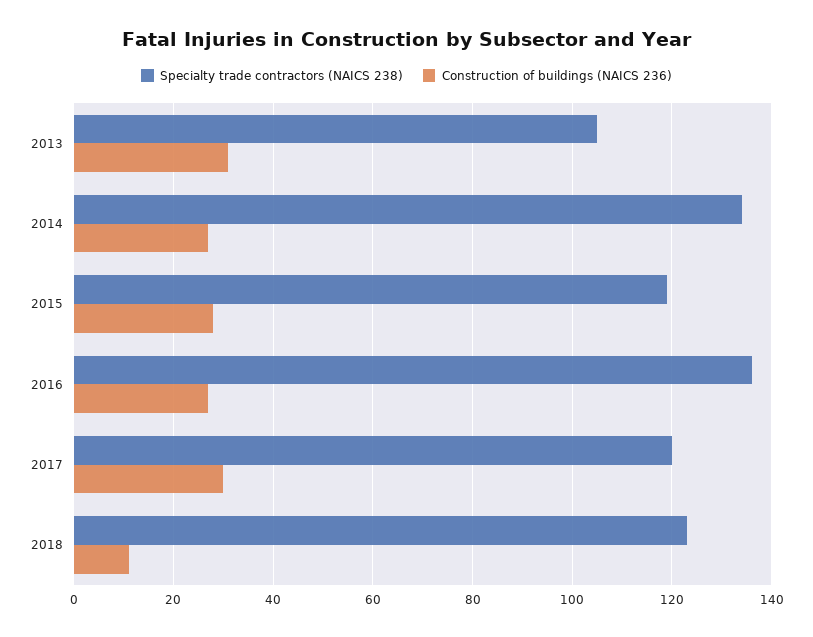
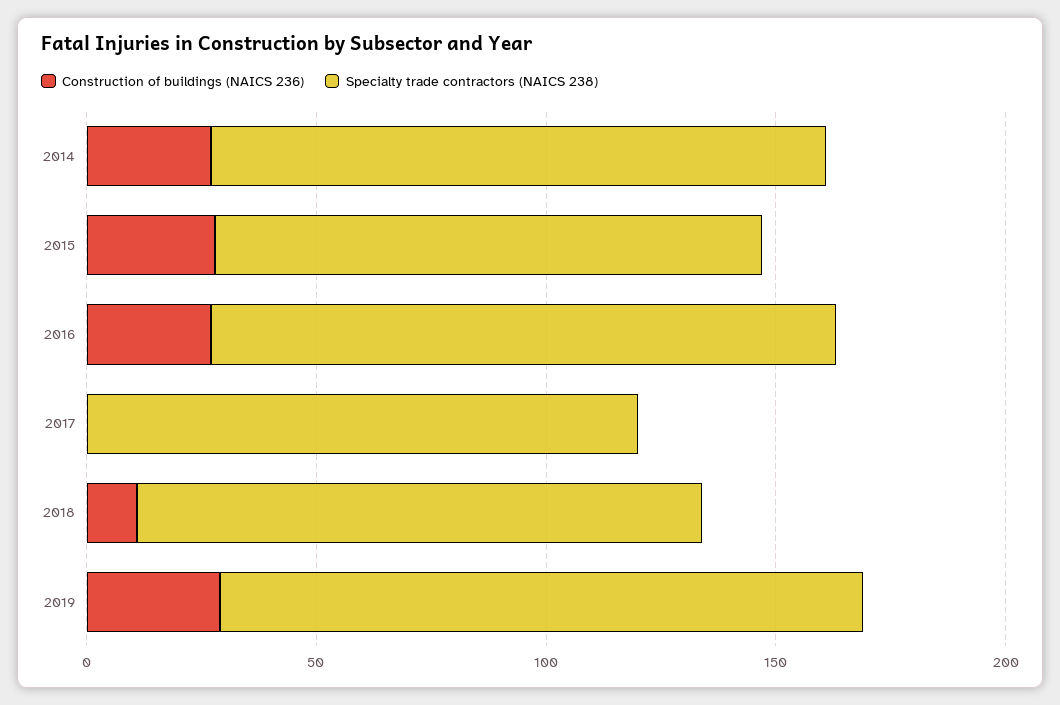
Specialty trade contractors (NAICS 238), 2013: 105 -> none
Construction of buildings (NAICS 236), 2013: 30 -> none
Construction of buildings (NAICS 236), 2017: 30 -> 0
Construction of buildings (NAICS 236), 2019: none -> 30
Specialty trade contractors (NAICS 238), 2019: none -> 140

